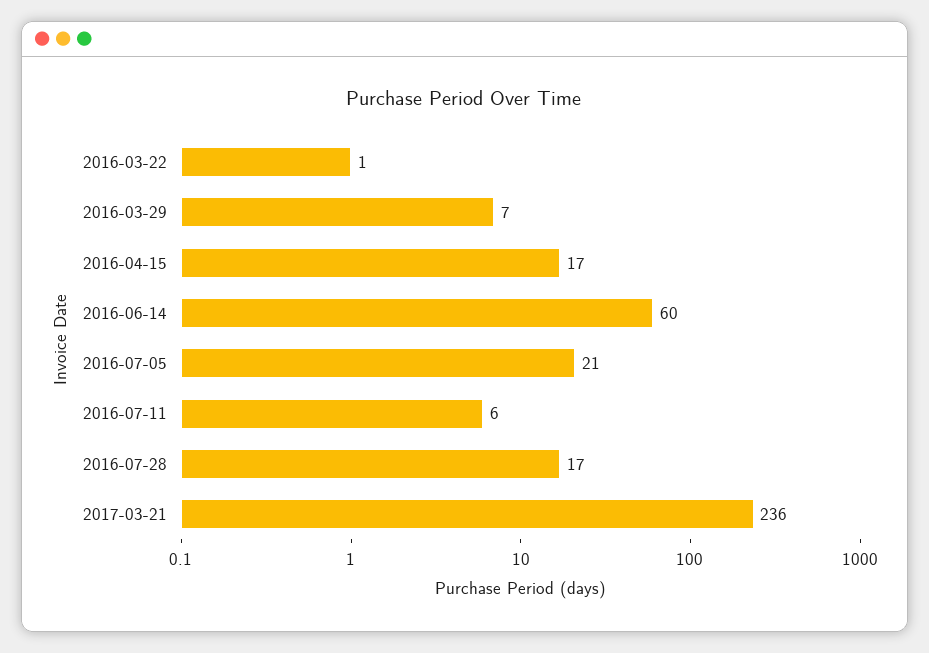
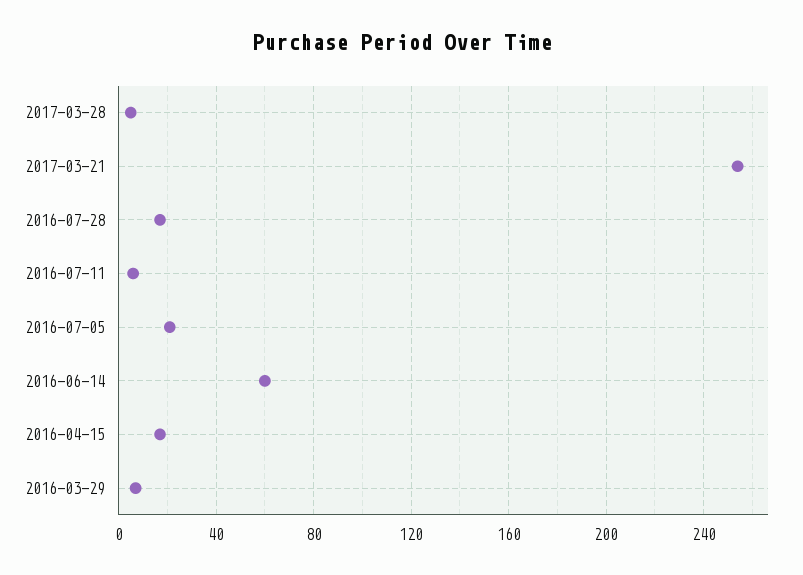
2016-03-22: 1 -> none
2017-03-21: 236 -> 255
2017-03-28: none -> 5

